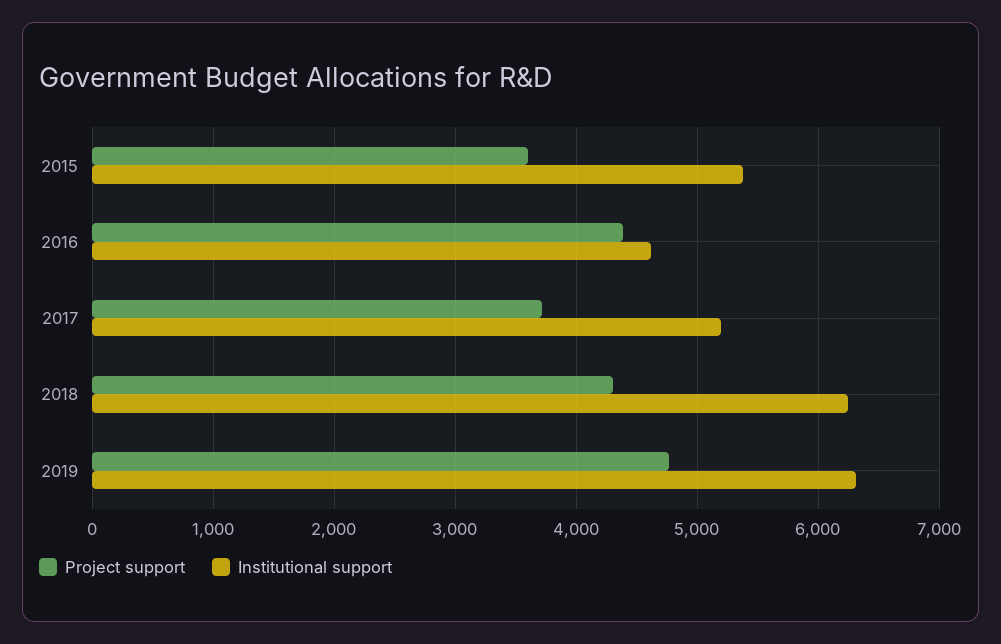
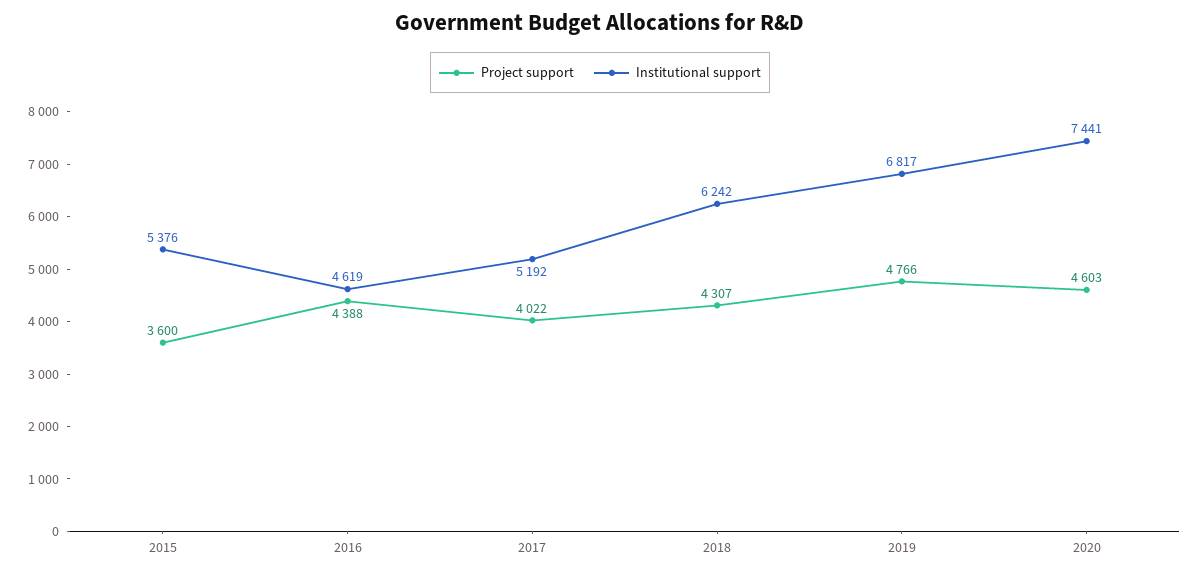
Project support, 2017: 3700 -> 4022
Institutional support, 2019: 6300 -> 6817
Project support, 2020: none -> 4603
Institutional support, 2020: none -> 7441

